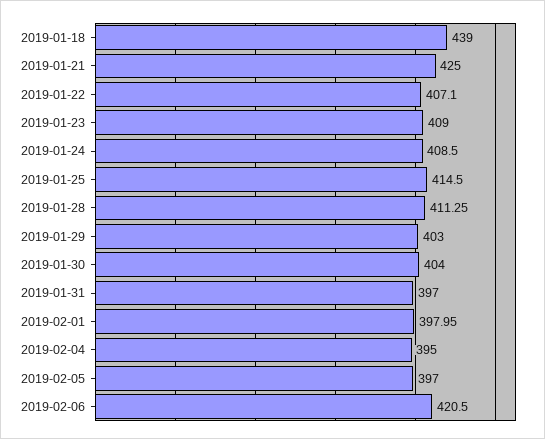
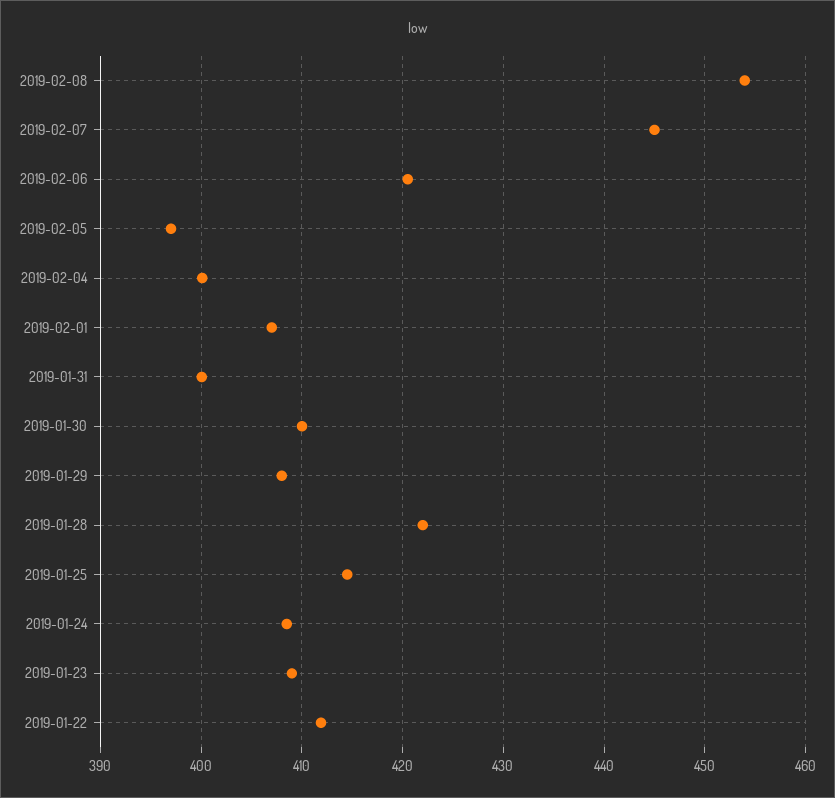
2019-01-18: 439 -> none
2019-01-21: 425 -> none
2019-01-22: 407.1 -> 412
2019-01-28: 411.25 -> 422
2019-01-29: 403 -> 408
2019-01-30: 404 -> 410
2019-01-31: 397 -> 400
2019-02-01: 397.95 -> 407
2019-02-04: 395 -> 400
2019-02-08: none -> 454
2019-02-07: none -> 445

